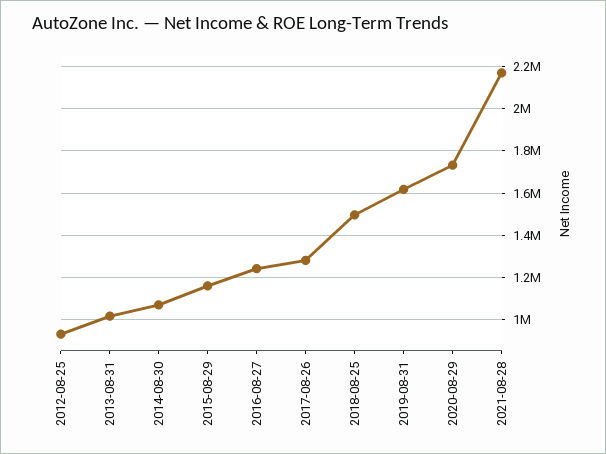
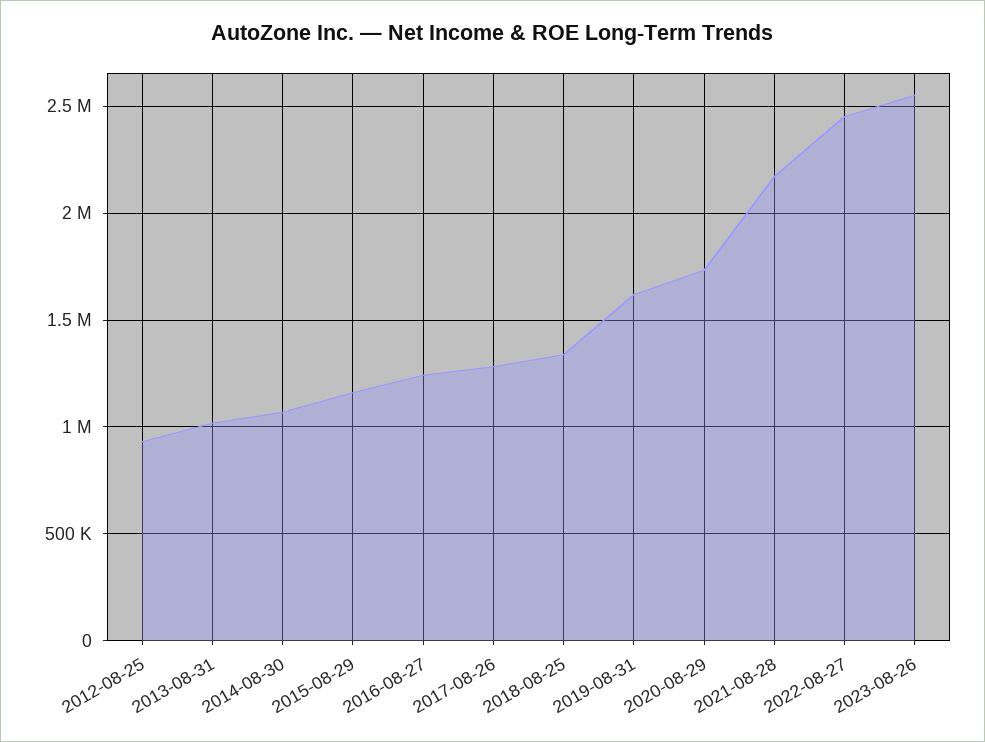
2018-08-25: 1500000 -> 1350000
2022-08-27: none -> 2450000
2023-08-26: none -> 2550000

